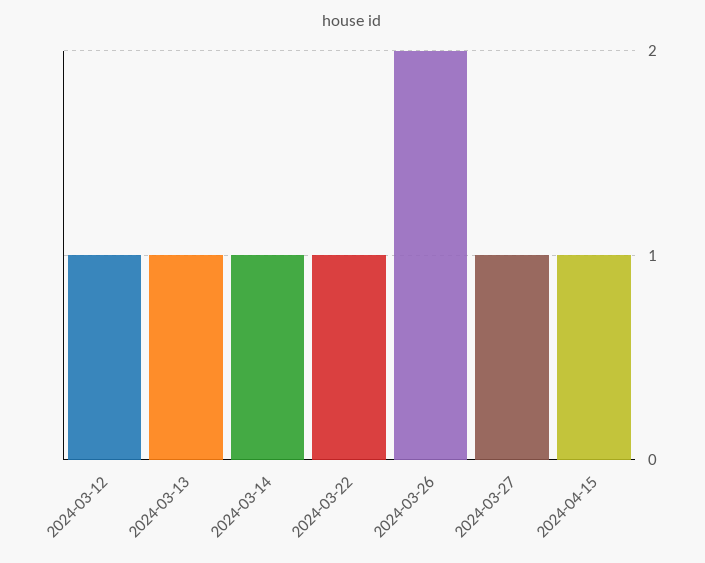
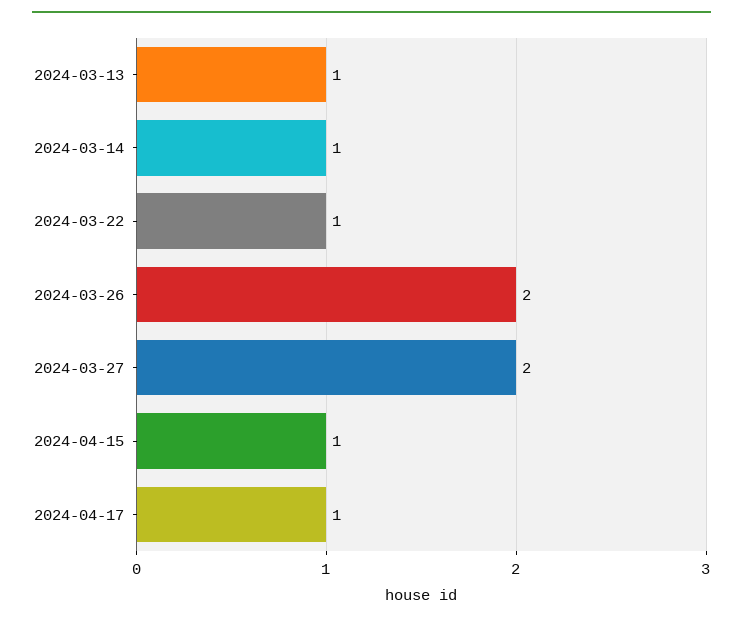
2024-03-12: 1 -> none
2024-03-27: 1 -> 2
2024-04-17: none -> 1

